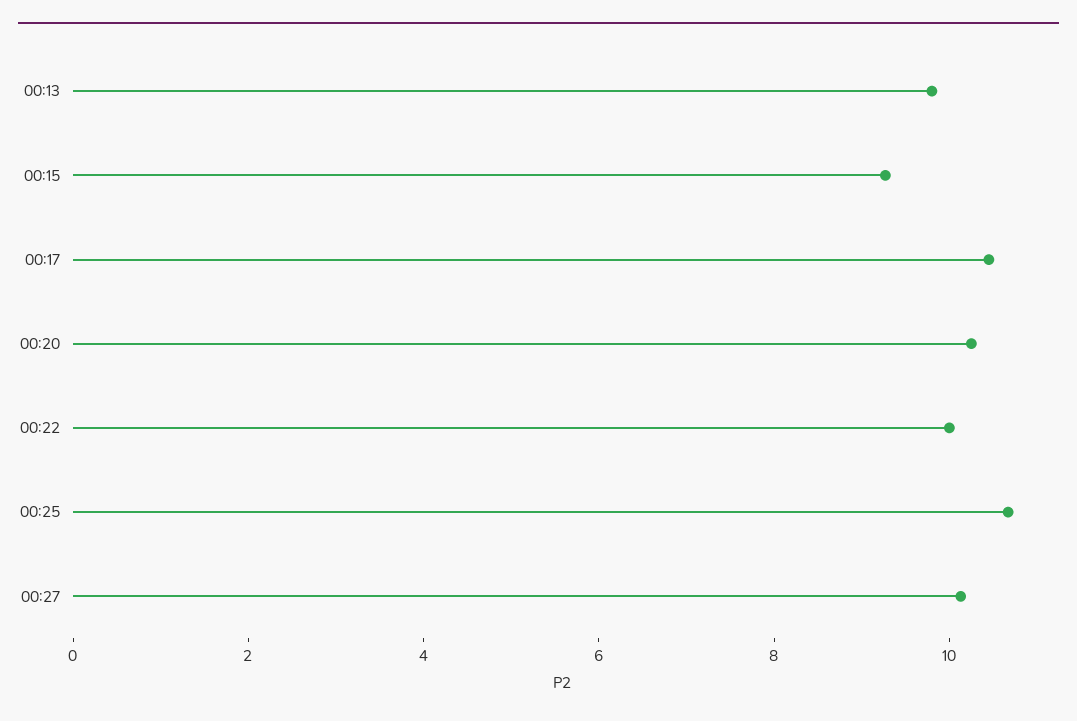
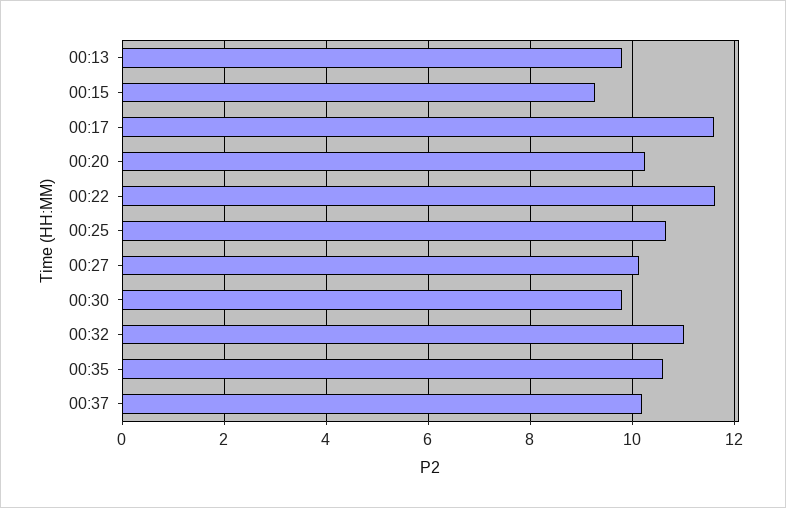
00:17: 10.5 -> 11.6
00:22: 10 -> 11.6
00:30: none -> 9.8
00:32: none -> 11
00:35: none -> 10.6
00:37: none -> 10.2

